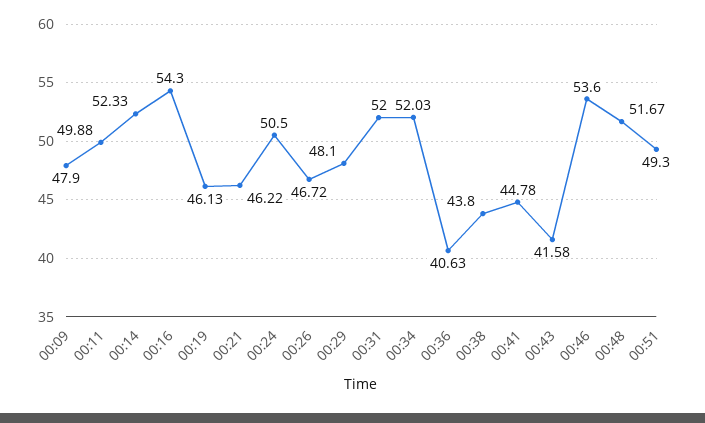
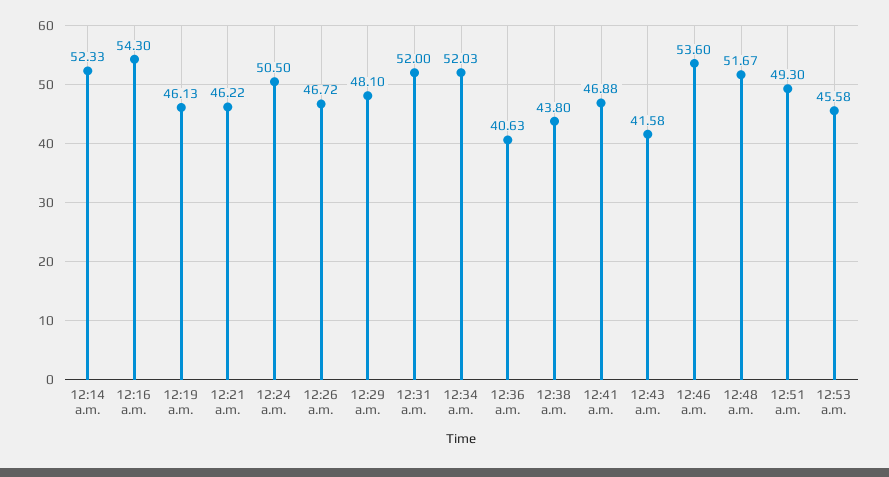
00:09: 47.9 -> none
00:11: 49.88 -> none
00:41: 44.78 -> 46.88
12:53 a.m.: none -> 45.58

